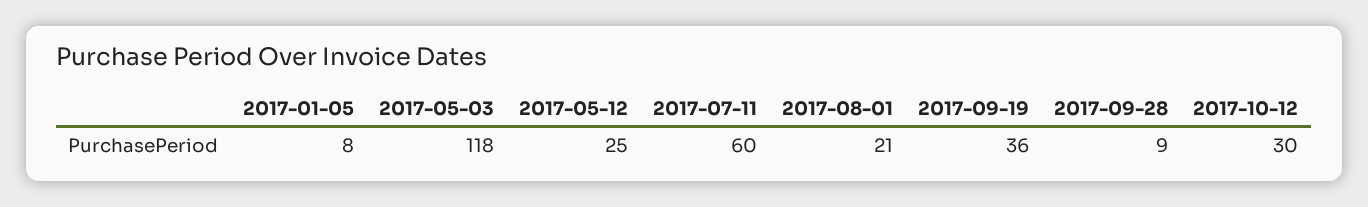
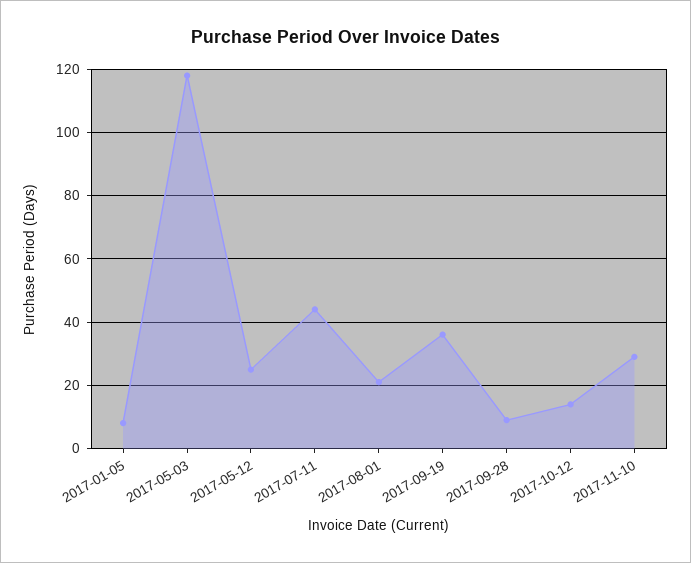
2017-07-11: 60 -> 45
2017-10-12: 30 -> 15
2017-11-10: none -> 30

